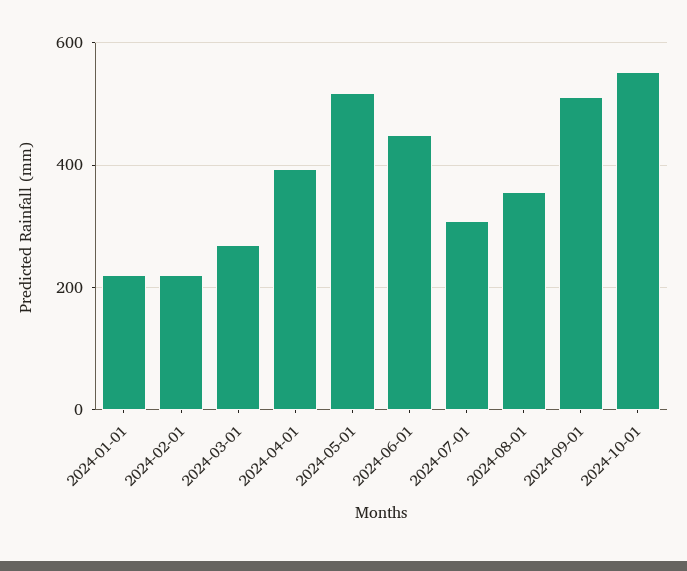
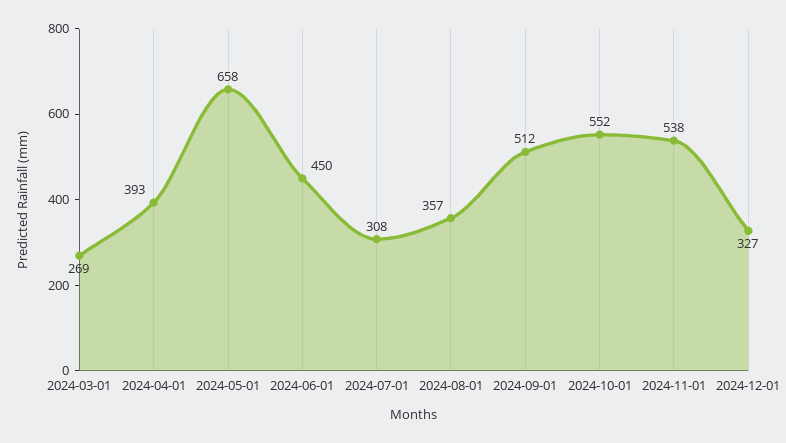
2024-01-01: 220 -> none
2024-02-01: 220 -> none
2024-05-01: 520 -> 658
2024-11-01: none -> 538
2024-12-01: none -> 327

